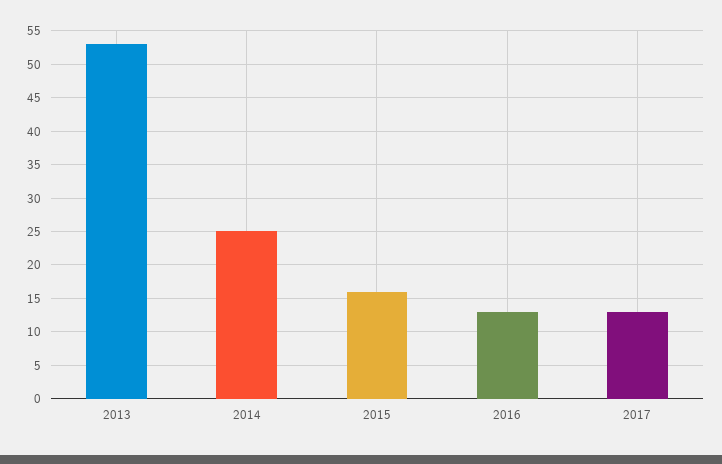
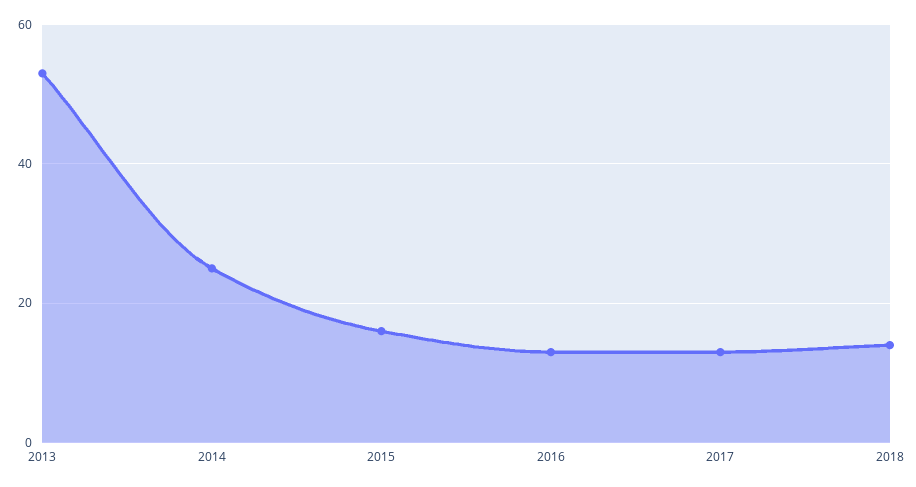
2018: none -> 15

